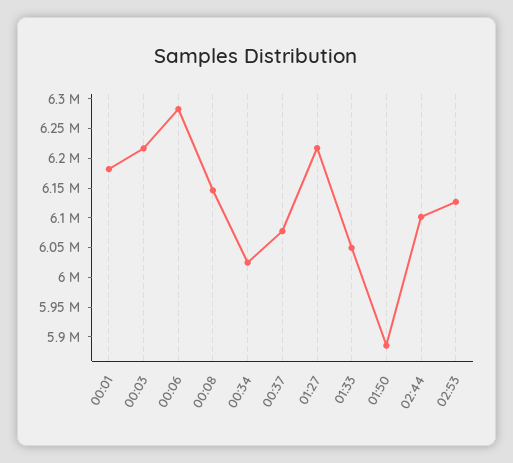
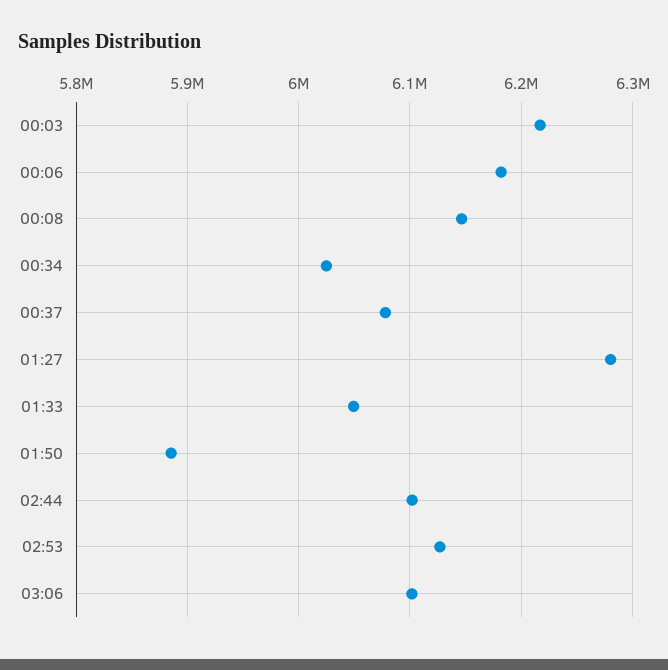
00:01: 6175000 -> none
00:06: 6275000 -> 6180000
01:27: 6225000 -> 6280000
03:06: none -> 6100000

